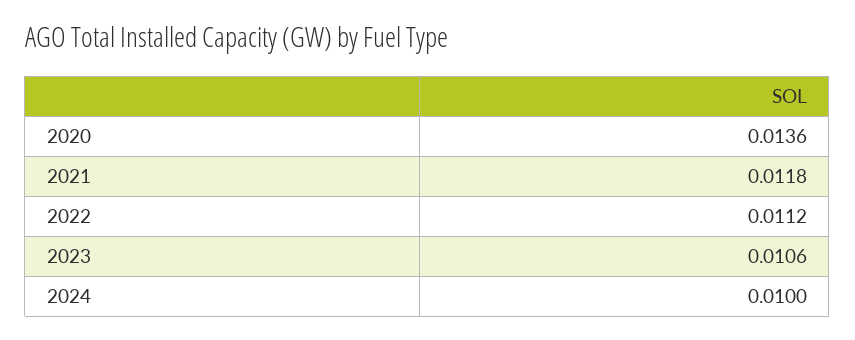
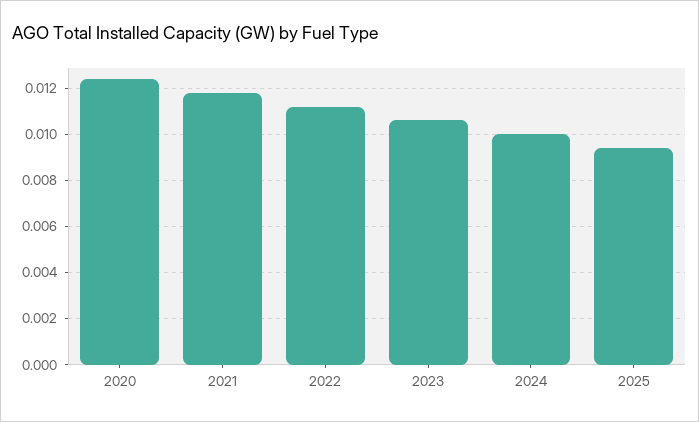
2020: 0.0136 -> 0.0125
2025: none -> 0.0095

